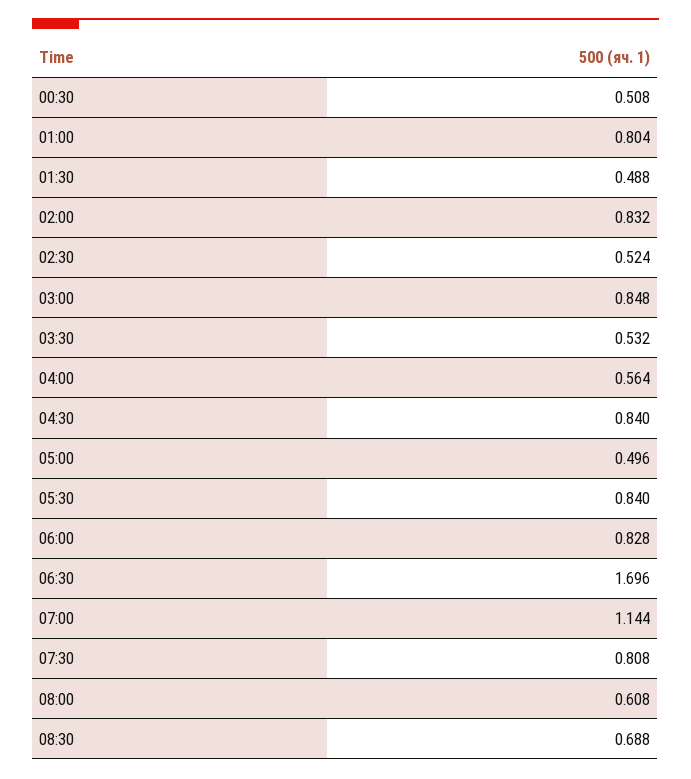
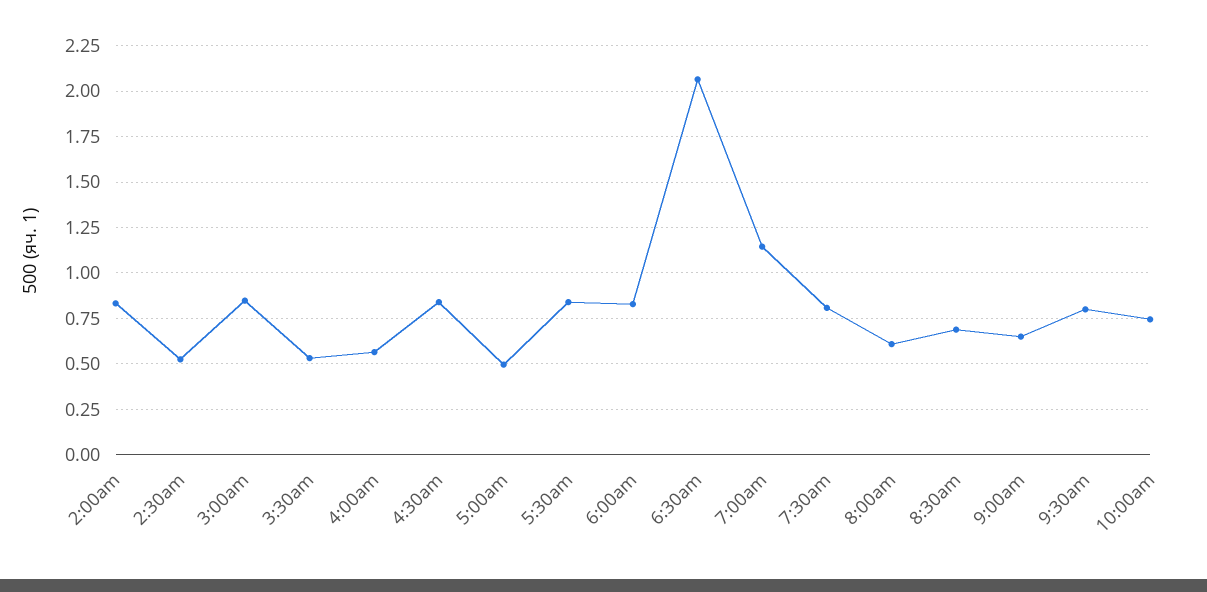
00:30: 0.508 -> none
01:00: 0.804 -> none
01:30: 0.488 -> none
06:30: 1.696 -> 2.05
9:00am: none -> 0.65
9:30am: none -> 0.8
10:00am: none -> 0.75

